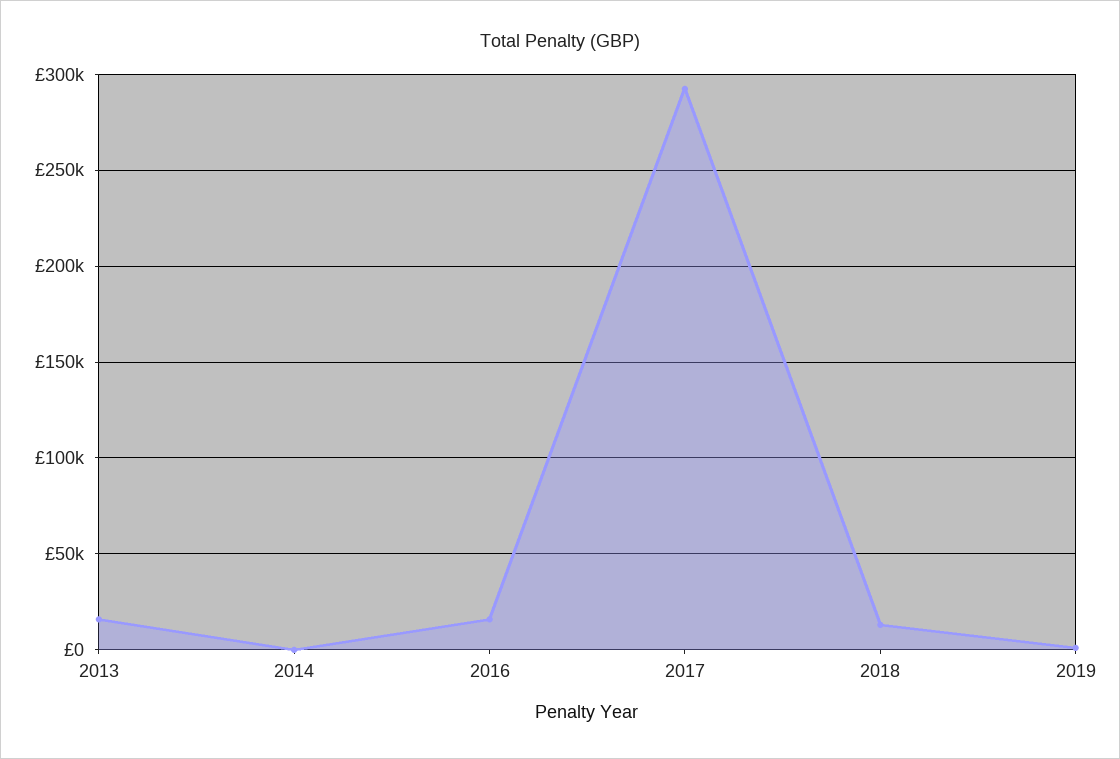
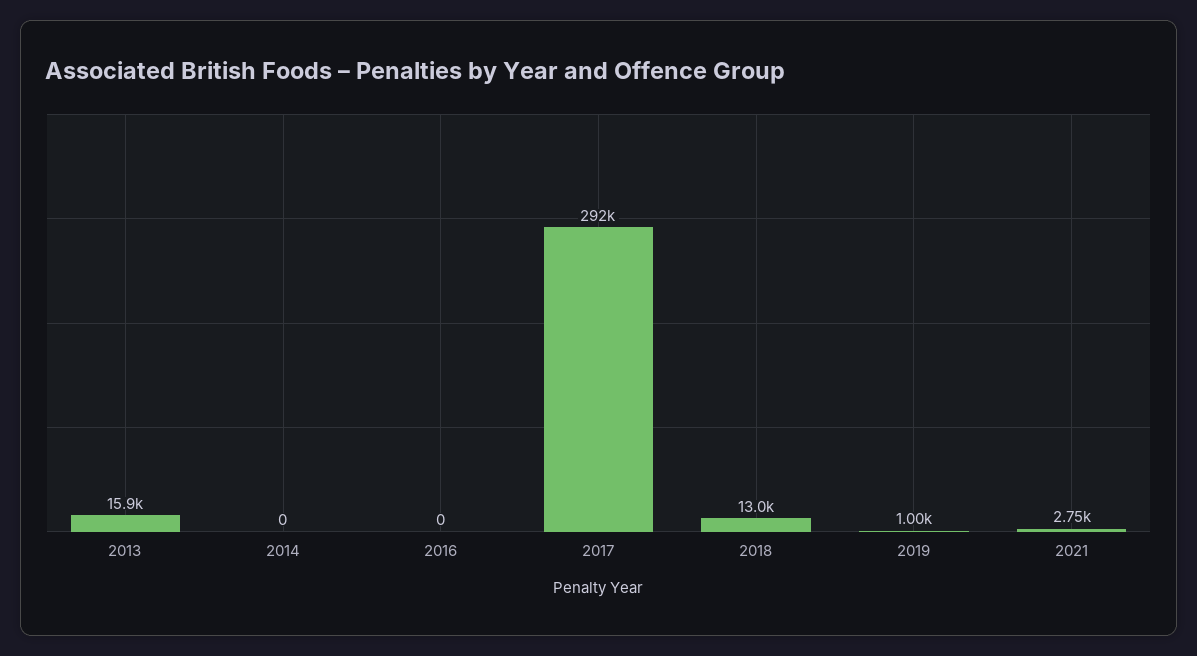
2016: 15000 -> 0
2021: none -> 2750

